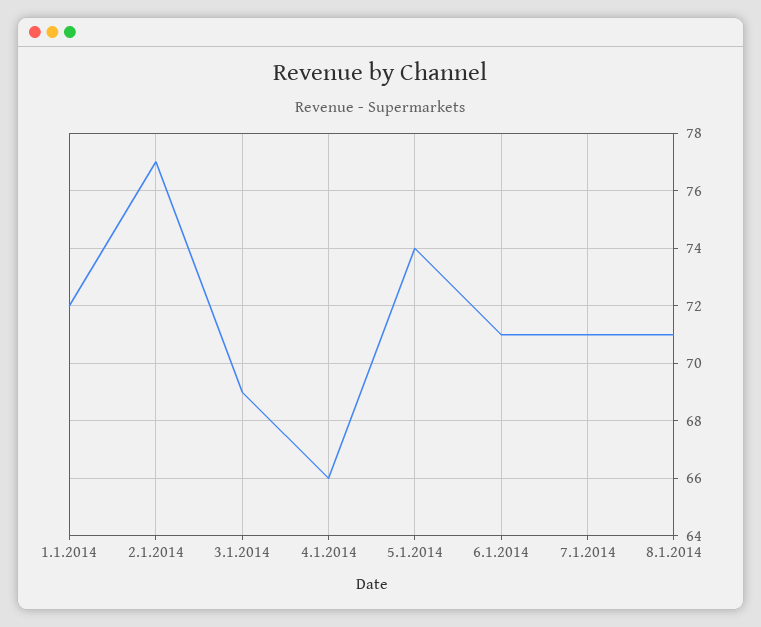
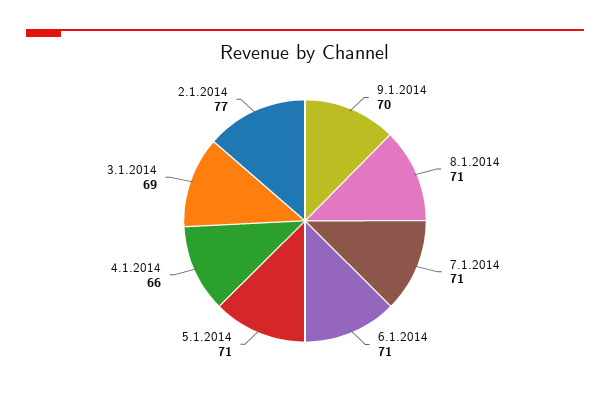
1.1.2014: 72 -> none
5.1.2014: 74 -> 71
9.1.2014: none -> 70

